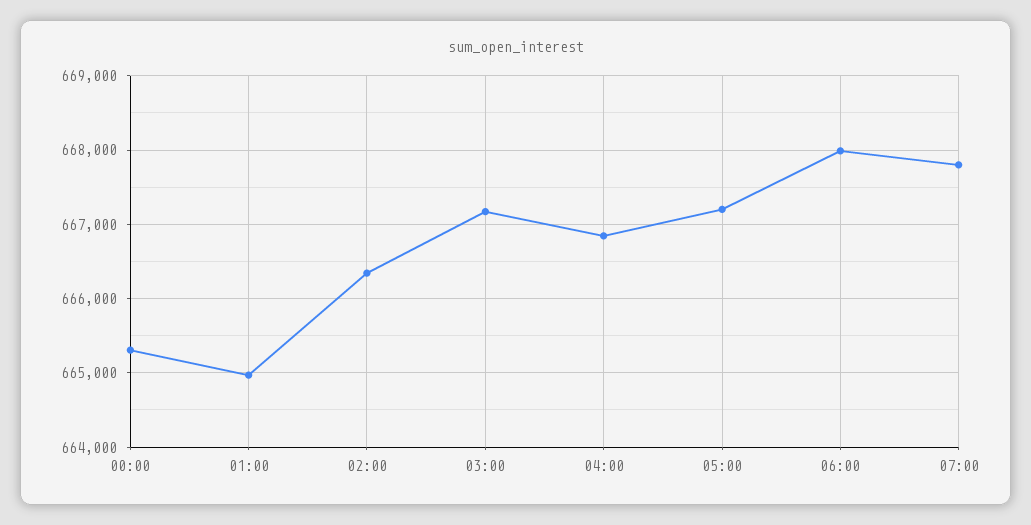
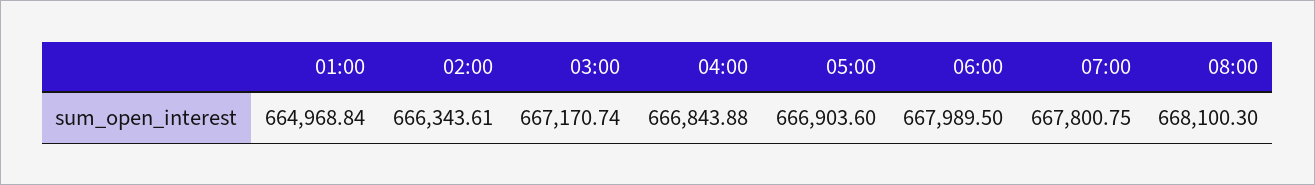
00:00: 665300 -> none
05:00: 667200 -> 666903.6
08:00: none -> 668100.3

